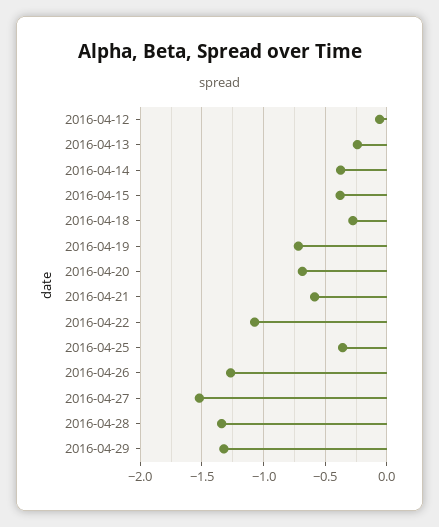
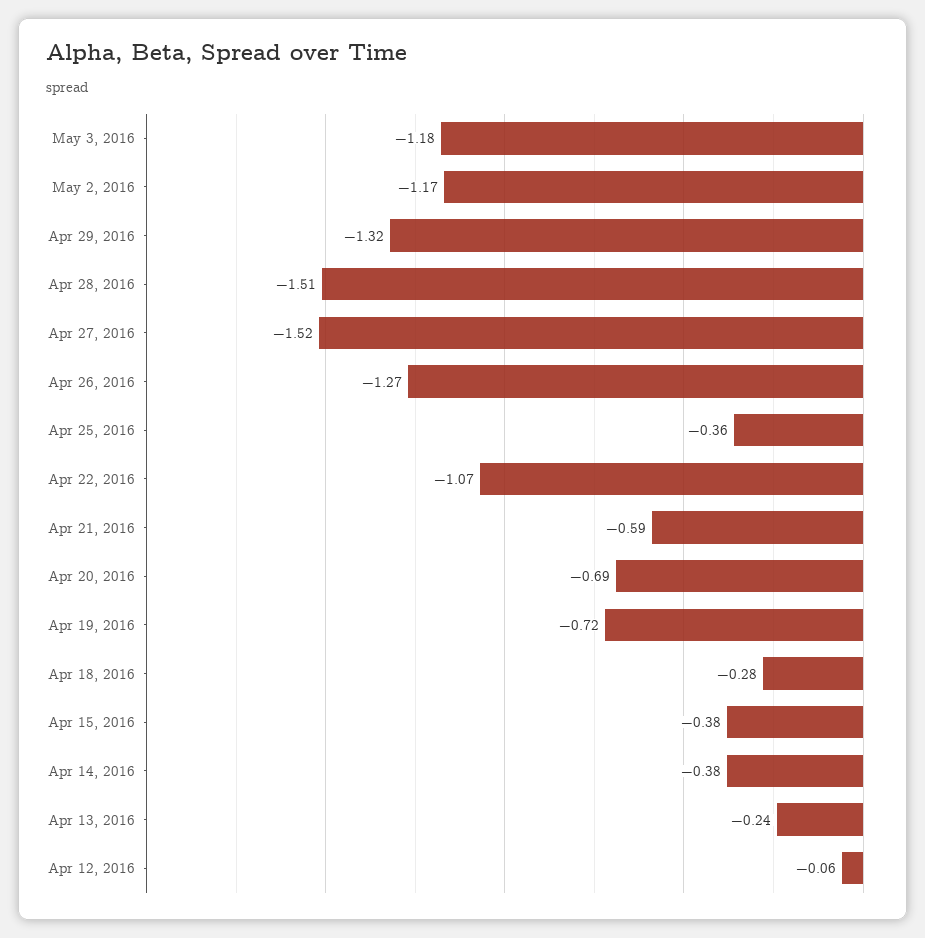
2016-04-28: -1.35 -> -1.51
May 3, 2016: none -> -1.18
May 2, 2016: none -> -1.17

